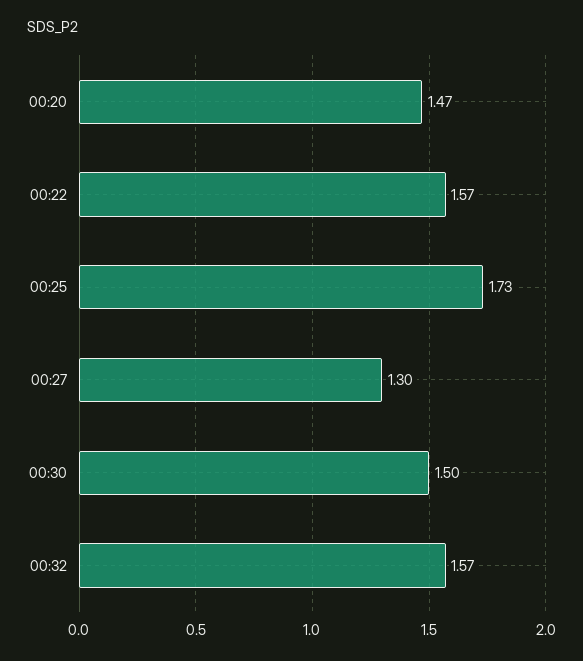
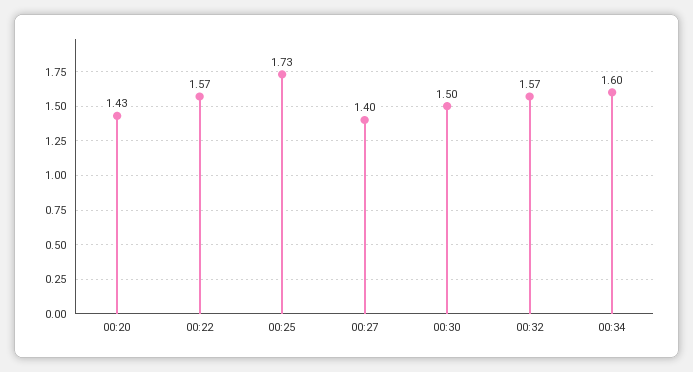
00:20: 1.47 -> 1.43
00:27: 1.3 -> 1.4
00:34: none -> 1.6

